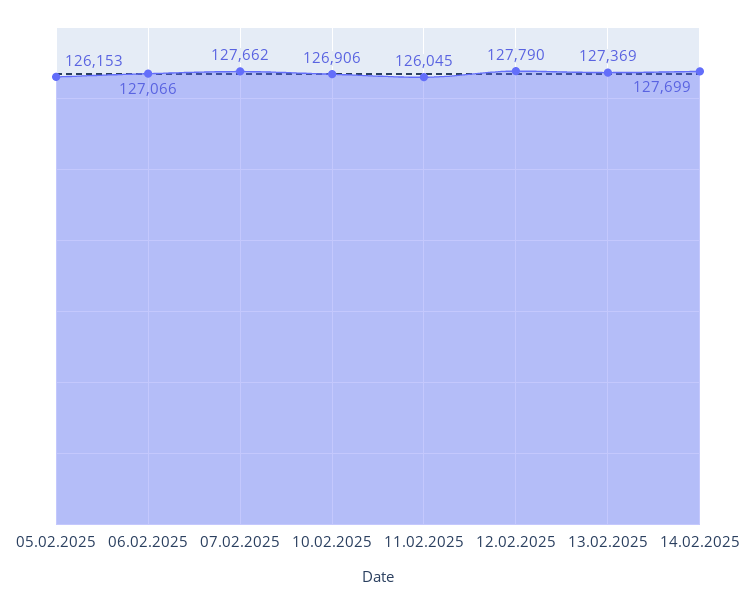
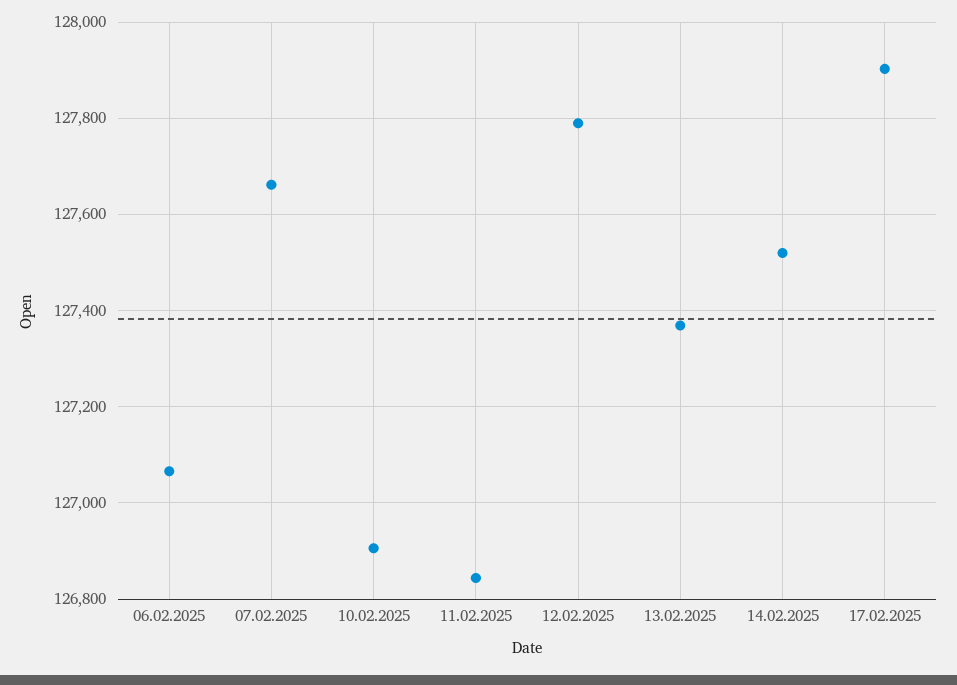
05.02.2025: 126153 -> none
11.02.2025: 126045 -> 126840
14.02.2025: 127699 -> 127520
17.02.2025: none -> 127900

